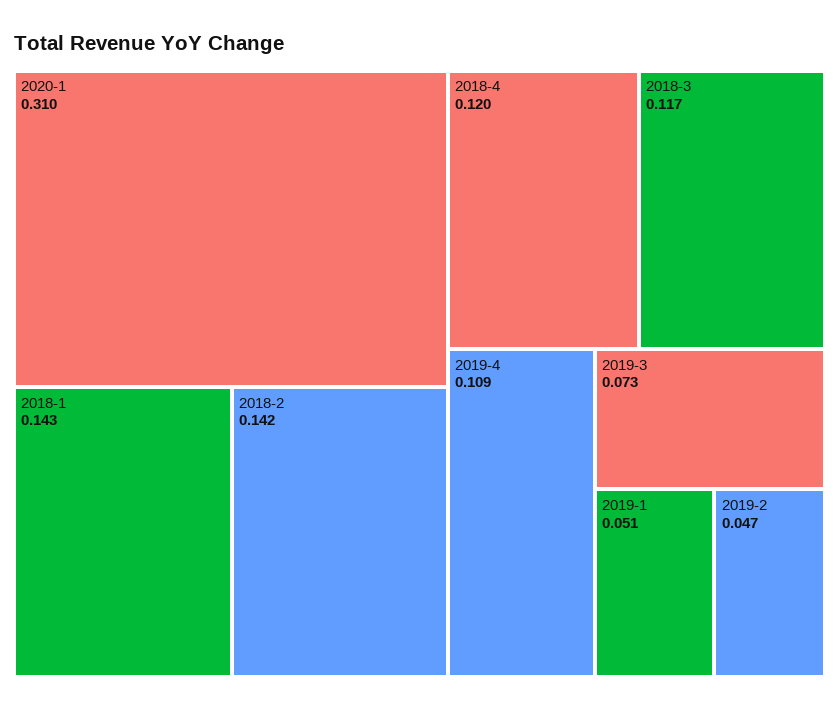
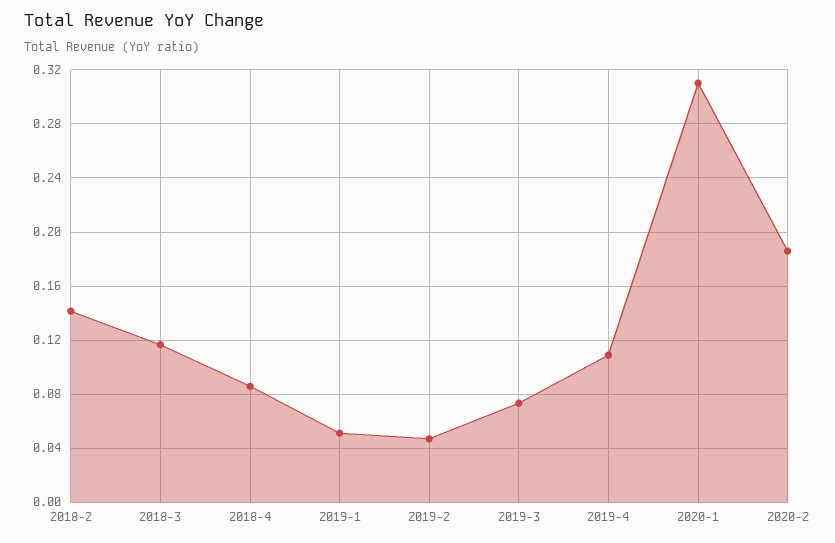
2018-1: 0.143 -> none
2018-4: 0.12 -> 0.085
2020-2: none -> 0.185

